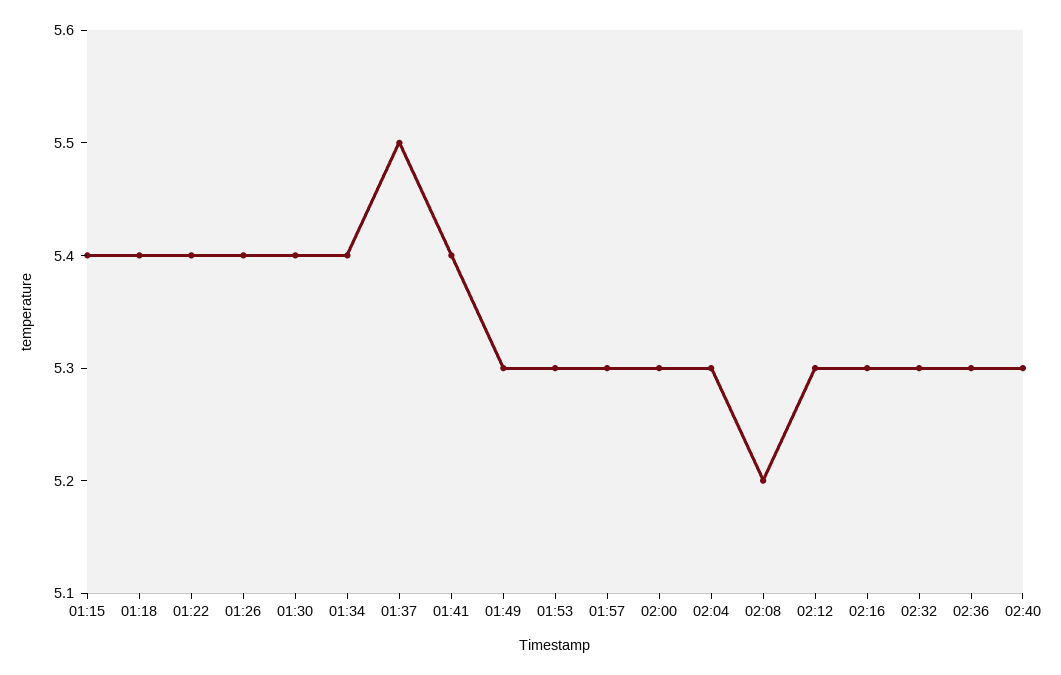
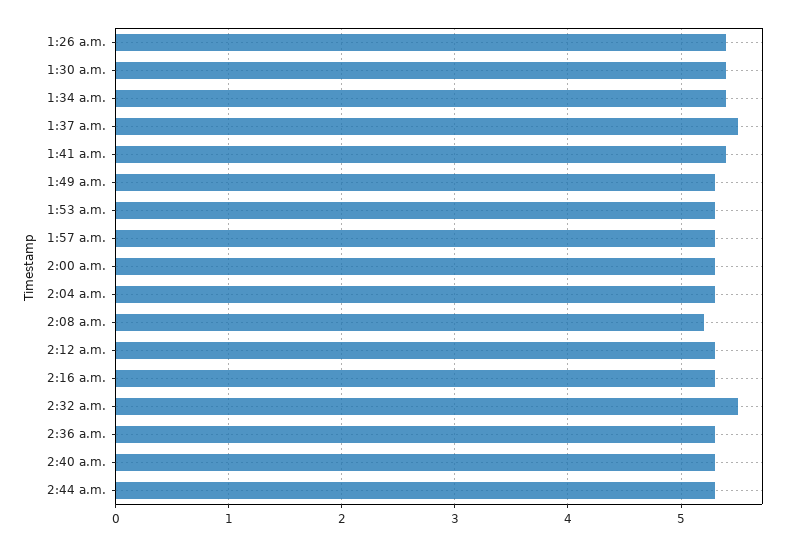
01:15: 5.4 -> none
01:18: 5.4 -> none
01:22: 5.4 -> none
02:32: 5.3 -> 5.5
2:44 a.m.: none -> 5.3

